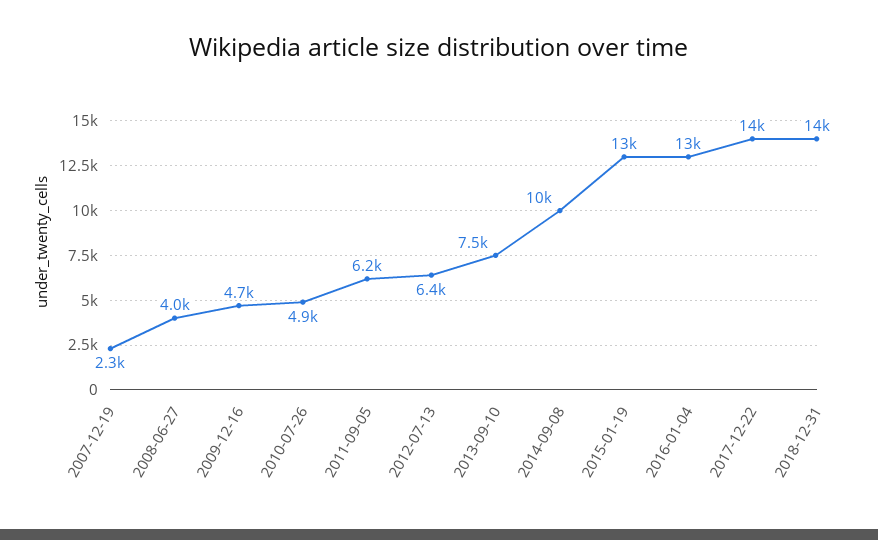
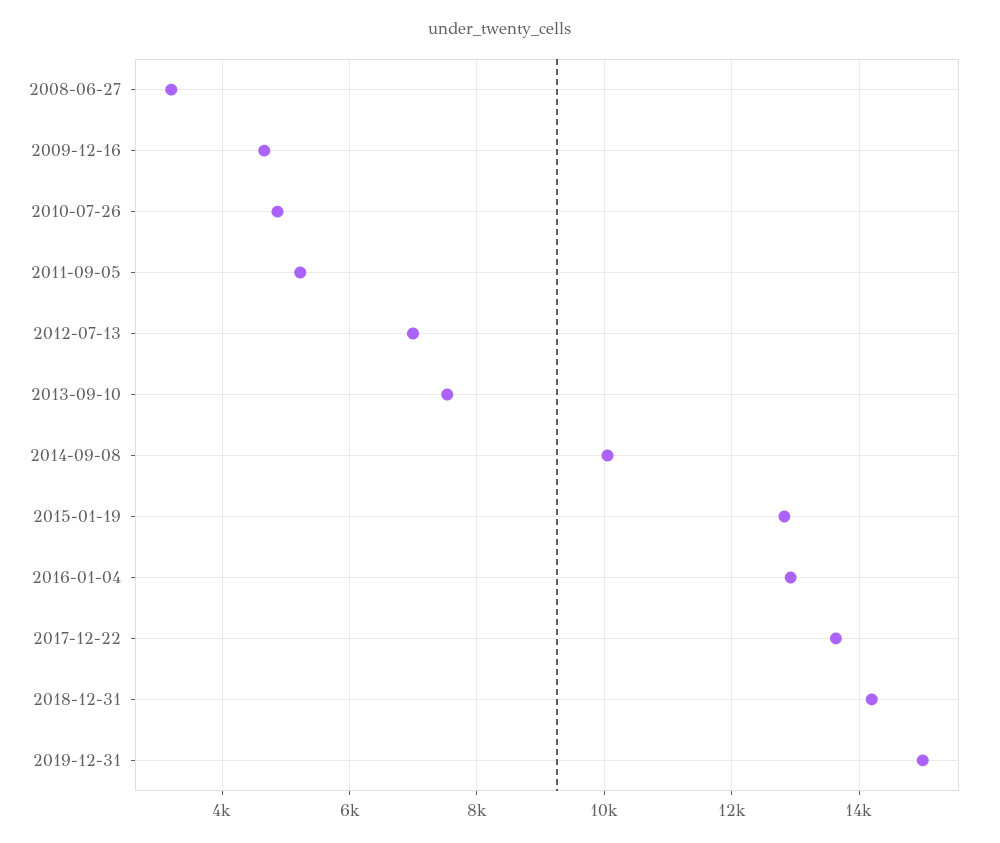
2007-12-19: 2300 -> none
2008-06-27: 4000 -> 3200
2011-09-05: 6200 -> 5200
2012-07-13: 6400 -> 7000
2019-12-31: none -> 15000

